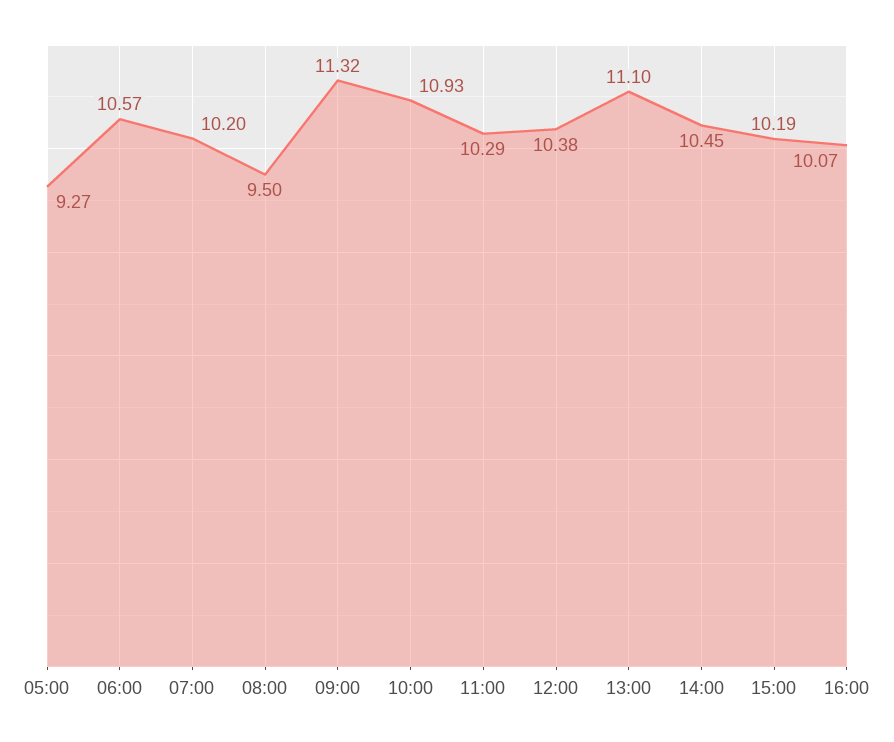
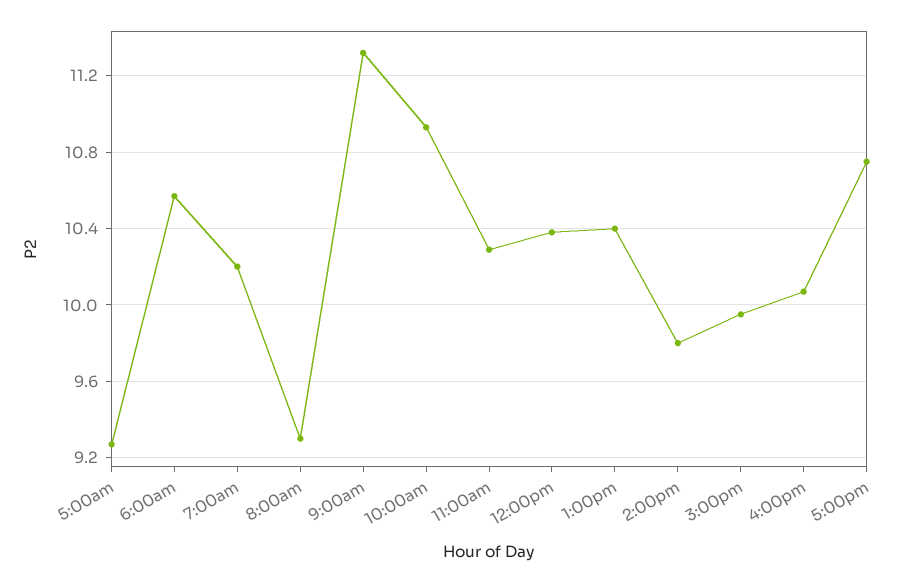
08:00: 9.5 -> 9.3
13:00: 11.1 -> 10.4
14:00: 10.45 -> 9.8
15:00: 10.19 -> 9.95
5:00pm: none -> 10.75

